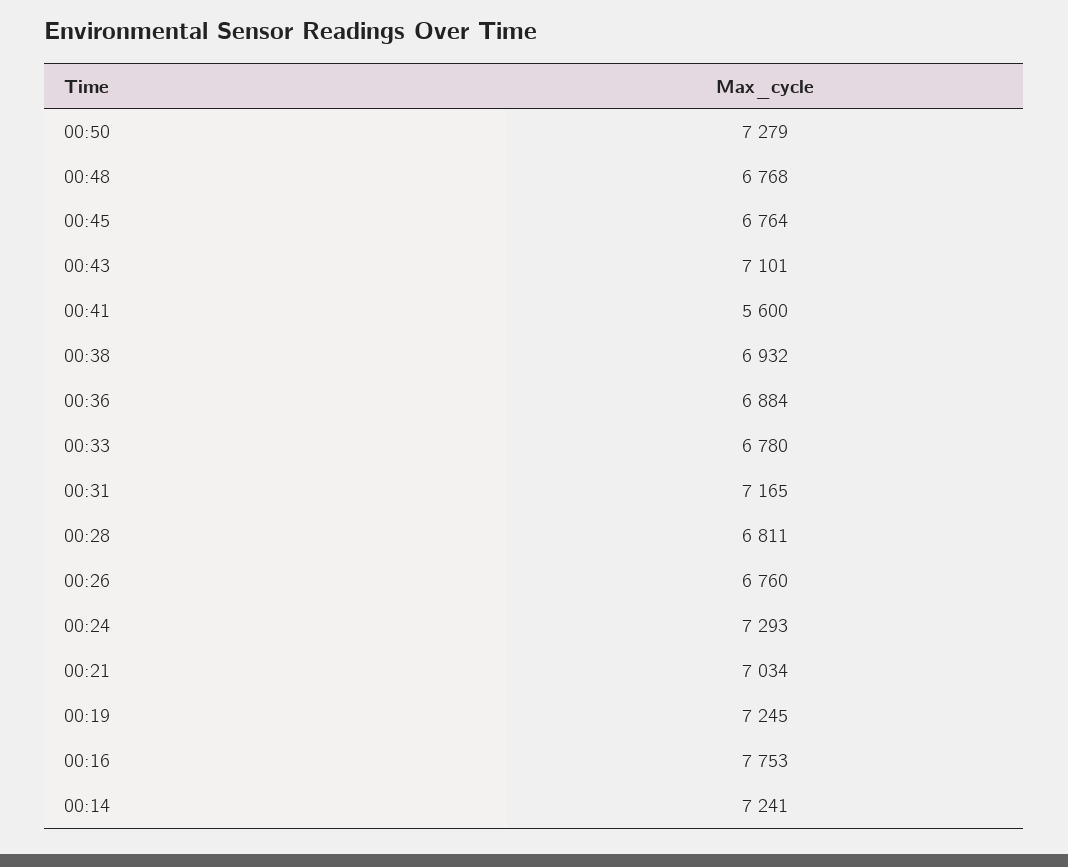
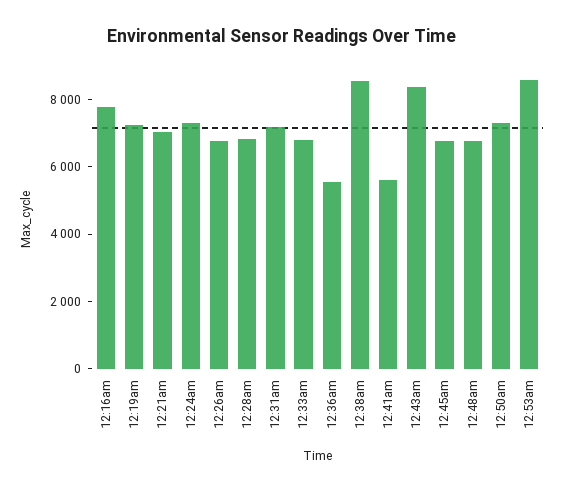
00:43: 7101 -> 8500
00:38: 6932 -> 8500
00:36: 6884 -> 5500
00:14: 7241 -> none
12:53am: none -> 8500

